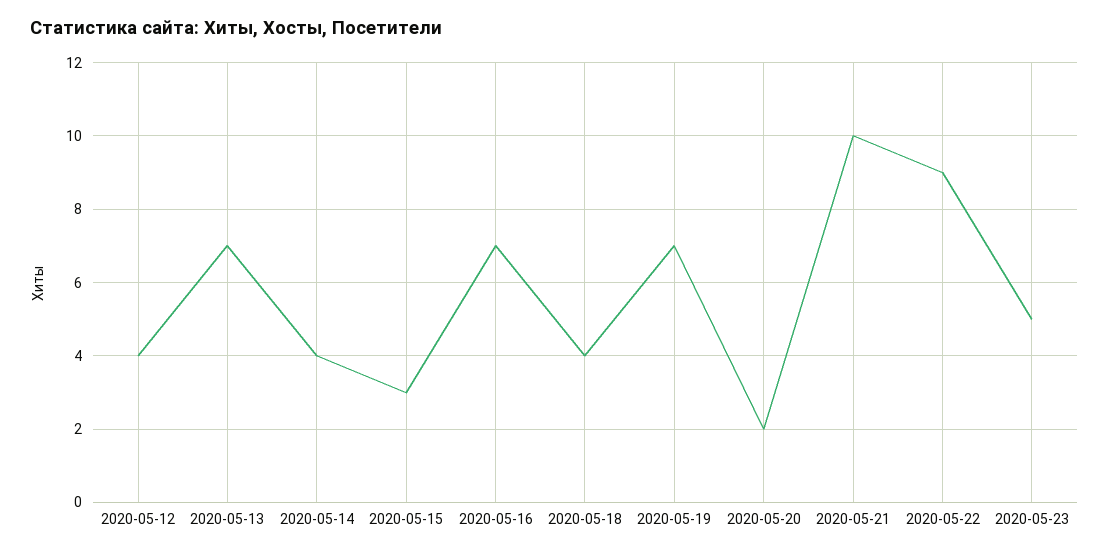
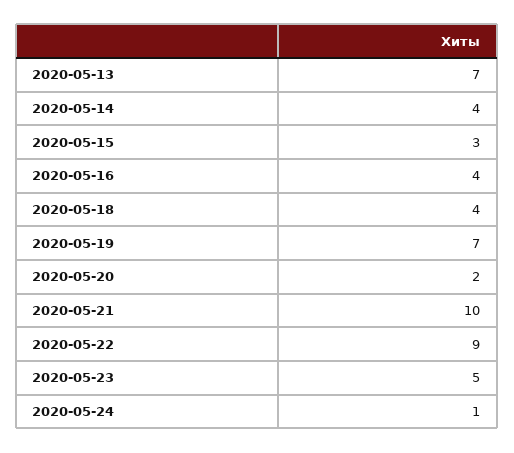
2020-05-12: 4 -> none
2020-05-16: 7 -> 4
2020-05-24: none -> 1

